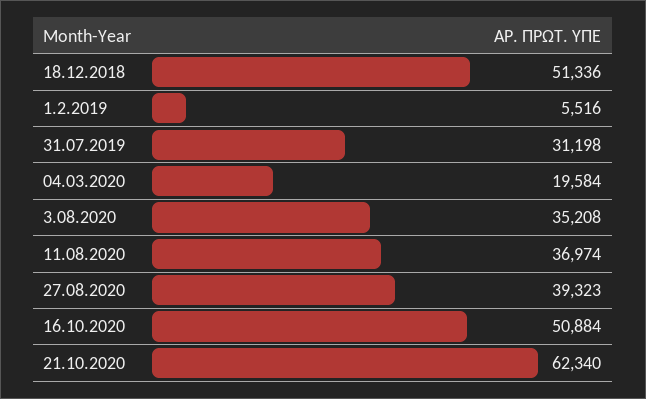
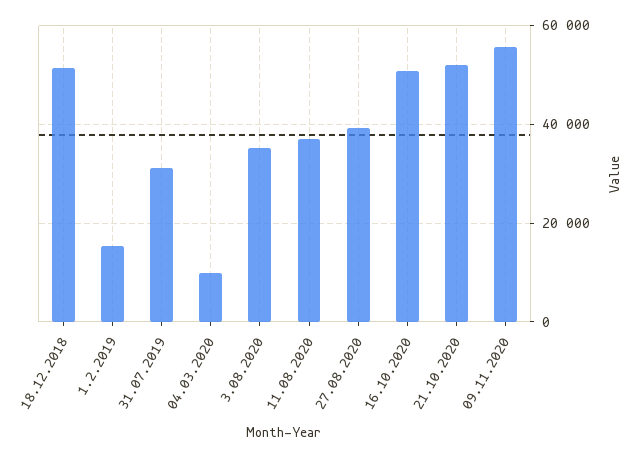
1.2.2019: 5516 -> 16000
04.03.2020: 19584 -> 10000
21.10.2020: 62340 -> 52000
09.11.2020: none -> 56000

